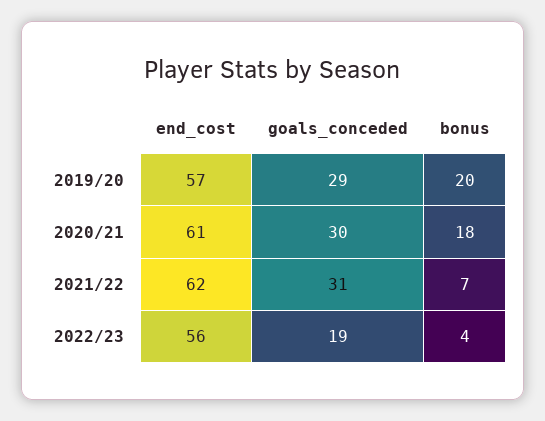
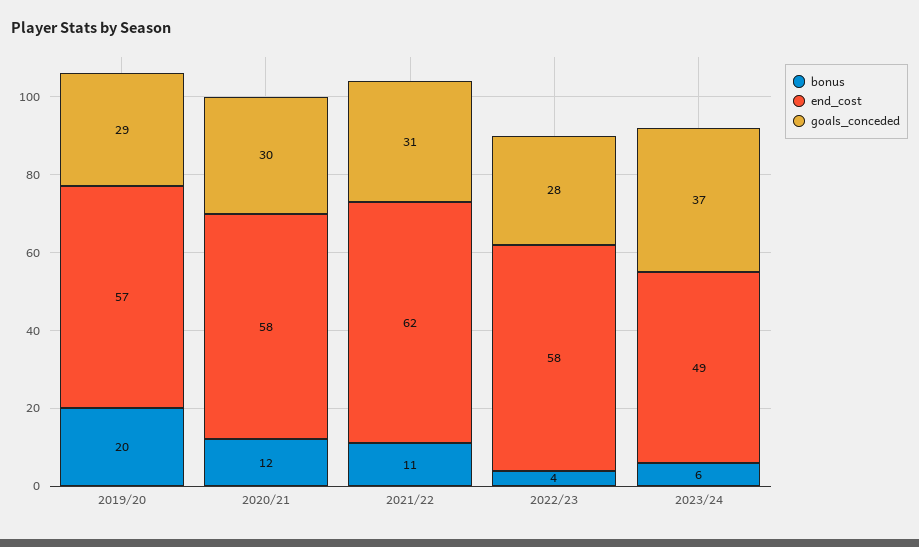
end_cost, 2020/21: 61 -> 58
bonus, 2020/21: 18 -> 12
bonus, 2021/22: 7 -> 11
end_cost, 2022/23: 56 -> 58
goals_conceded, 2022/23: 19 -> 28
bonus, 2023/24: none -> 6
end_cost, 2023/24: none -> 49
goals_conceded, 2023/24: none -> 37

